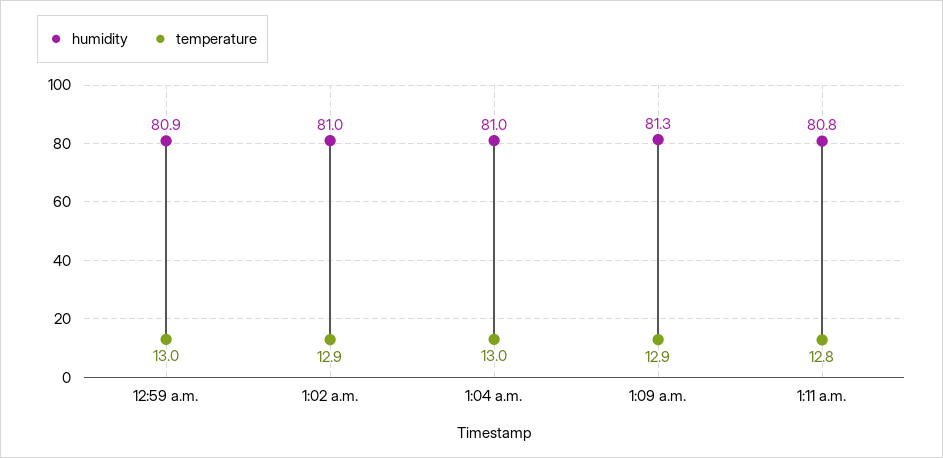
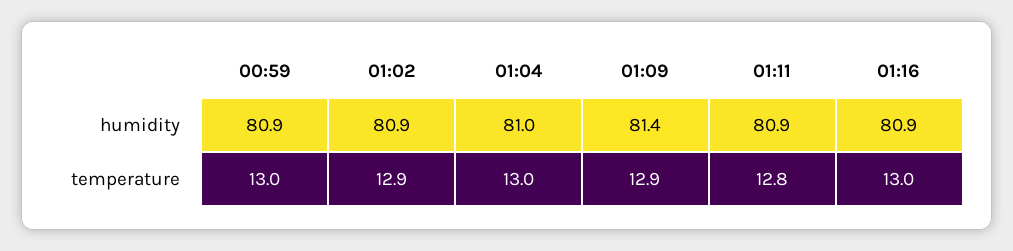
humidity, 1:02 a.m.: 81 -> 80.9
humidity, 1:09 a.m.: 81.3 -> 81.4
humidity, 1:11 a.m.: 80.8 -> 80.9
humidity, 01:16: none -> 80.9
temperature, 01:16: none -> 13

